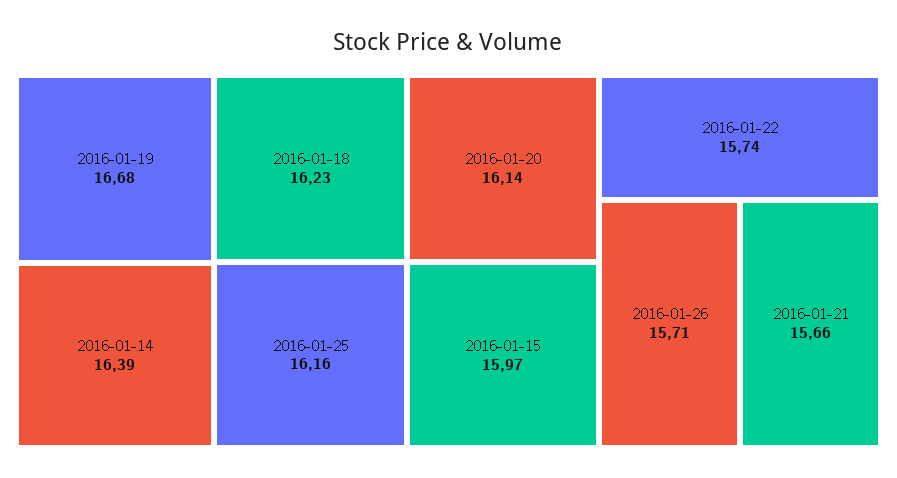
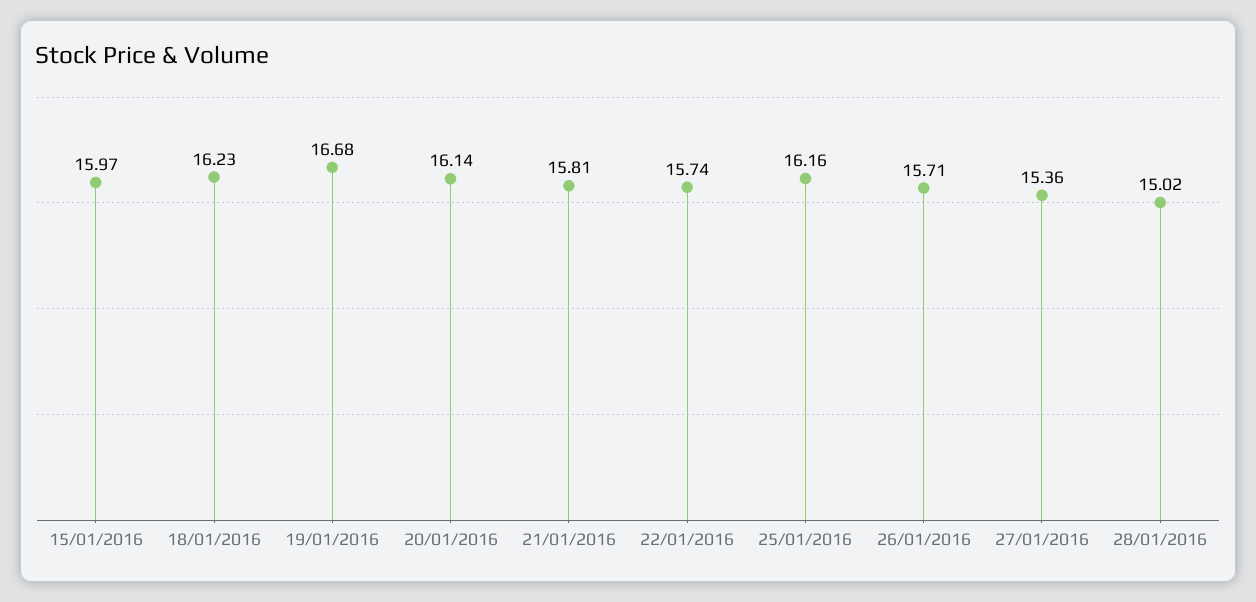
2016-01-14: 16.39 -> none
2016-01-21: 15.66 -> 15.81
27/01/2016: none -> 15.36
28/01/2016: none -> 15.02

